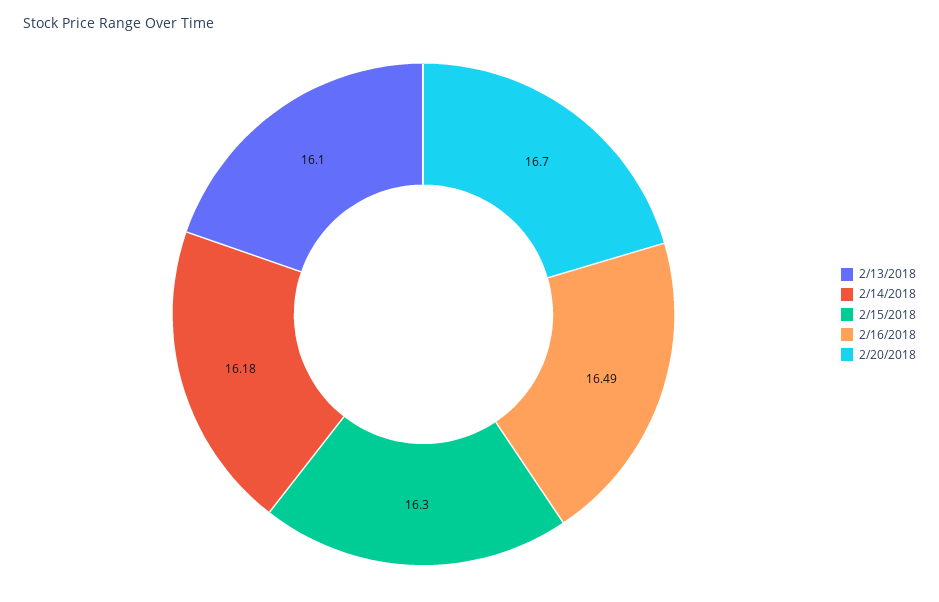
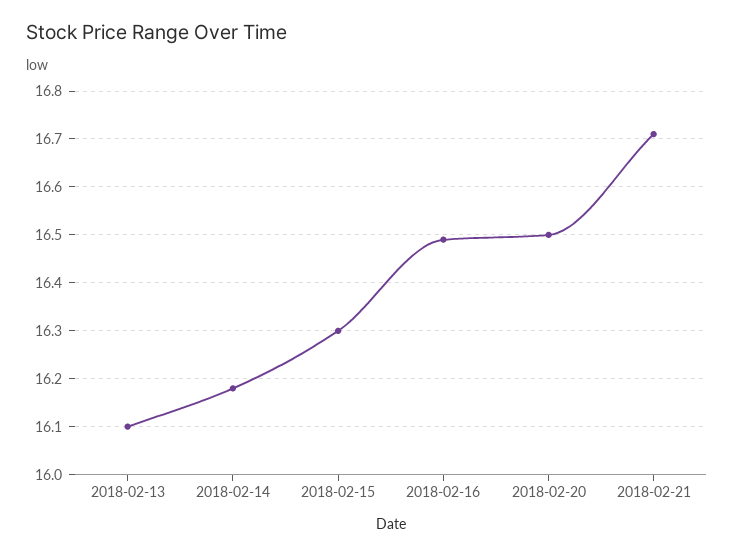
2/20/2018: 16.7 -> 16.5
2018-02-21: none -> 16.7

